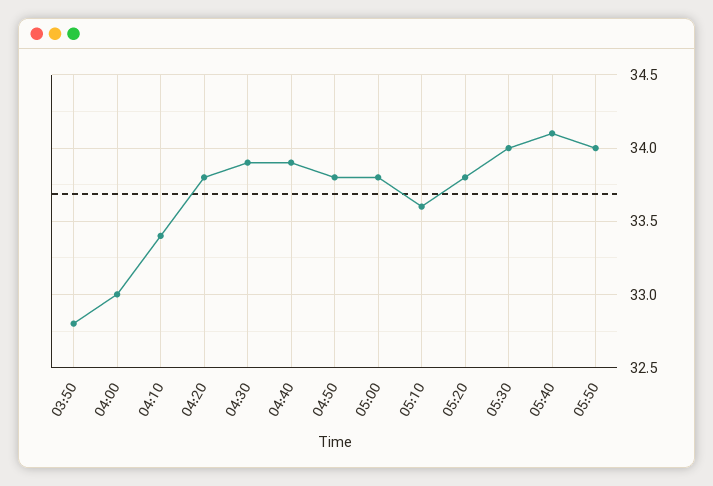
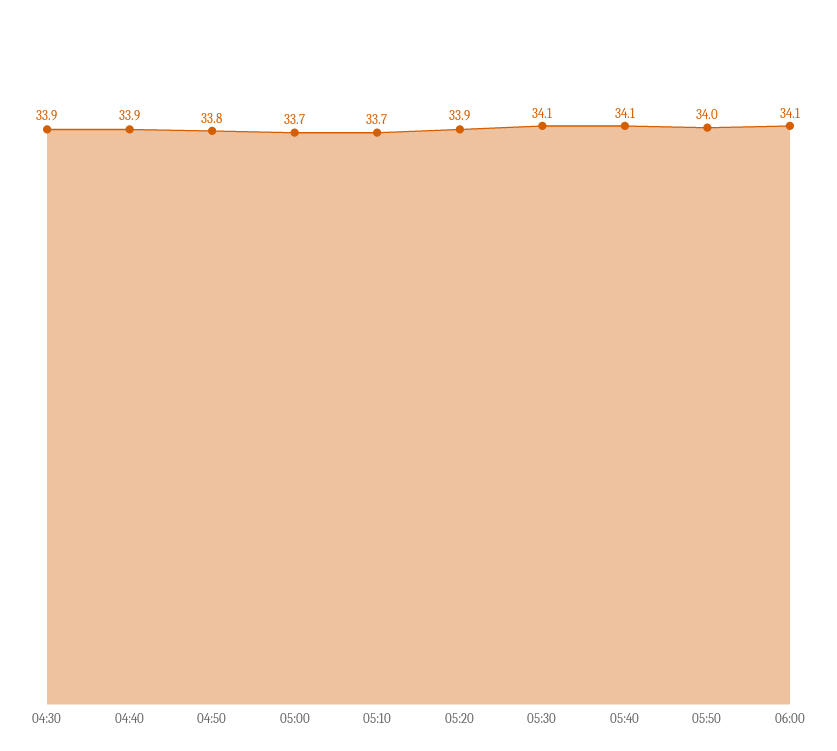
03:50: 32.8 -> none
04:00: 33 -> none
04:10: 33.4 -> none
04:20: 33.8 -> none
05:00: 33.8 -> 33.7
05:10: 33.6 -> 33.7
05:20: 33.8 -> 33.9
05:30: 34 -> 34.1
06:00: none -> 34.1

